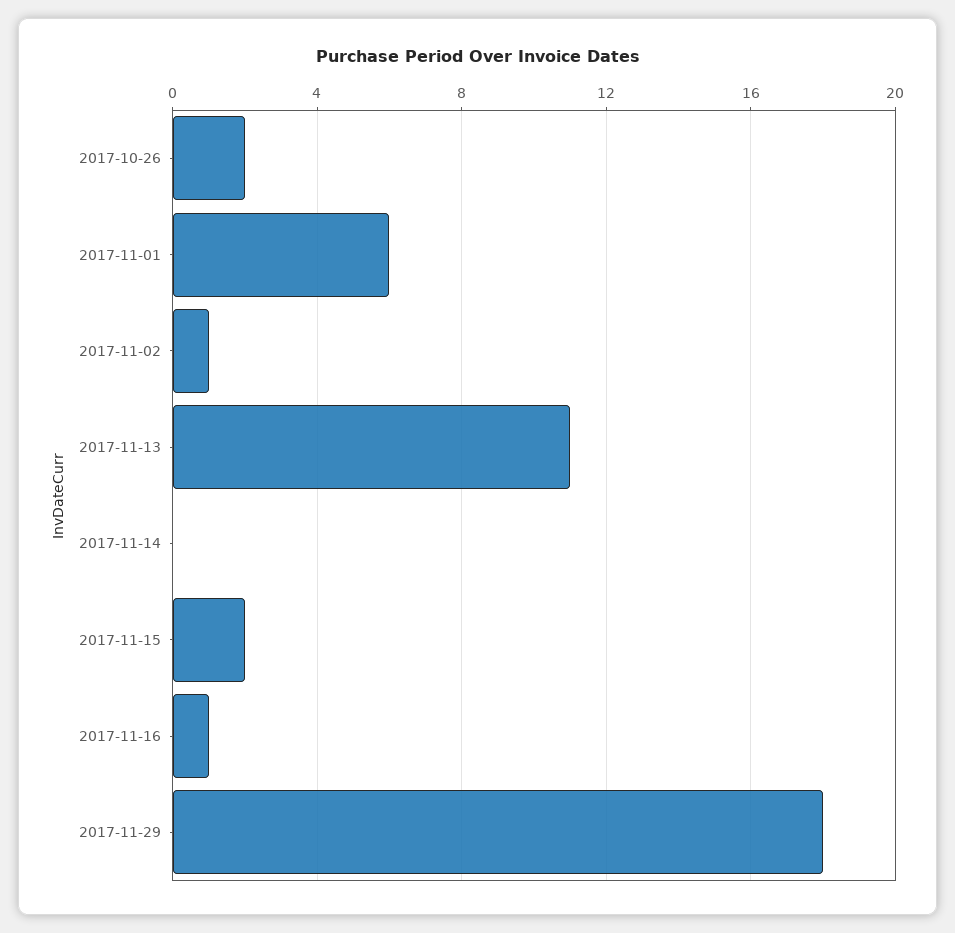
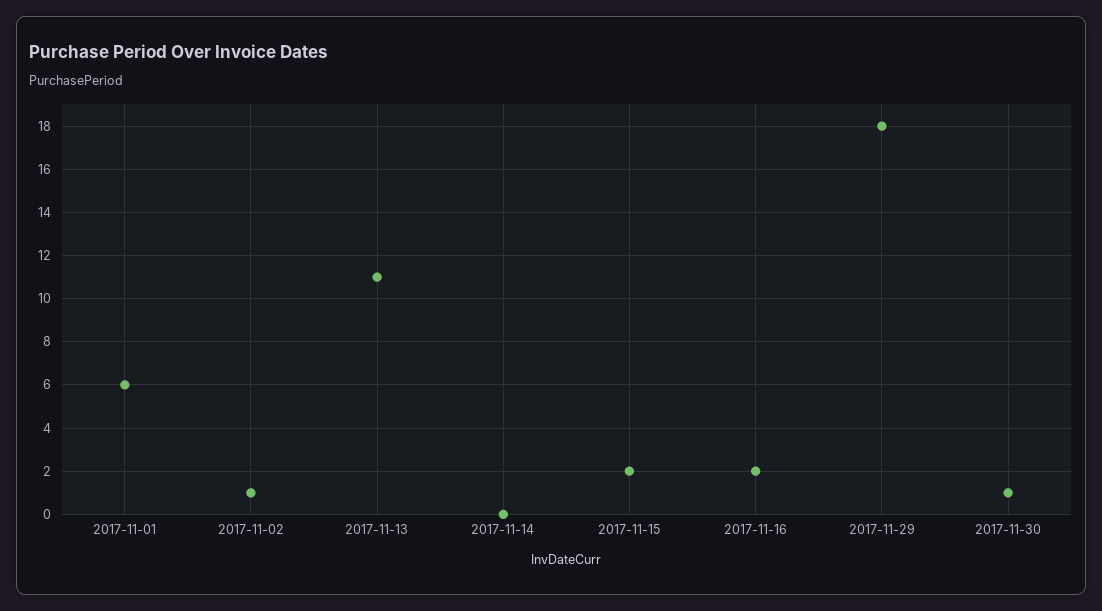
2017-10-26: 2 -> none
2017-11-16: 1 -> 2
2017-11-30: none -> 1

